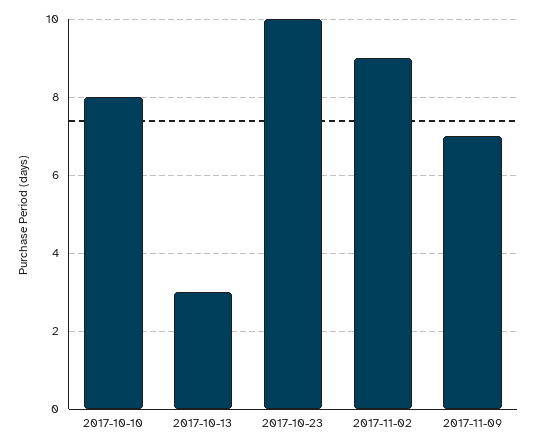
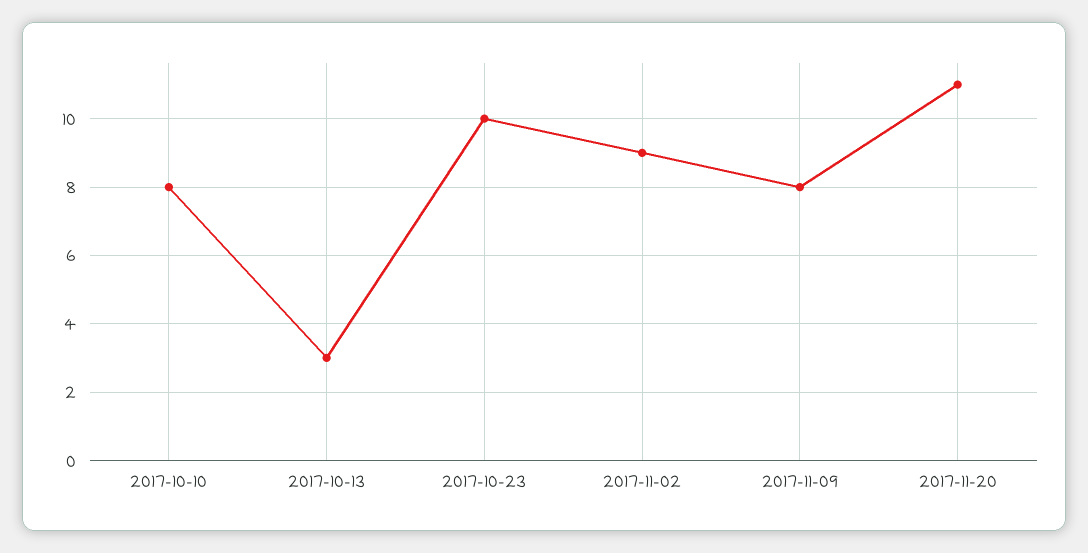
2017-11-09: 7 -> 8
2017-11-20: none -> 11

